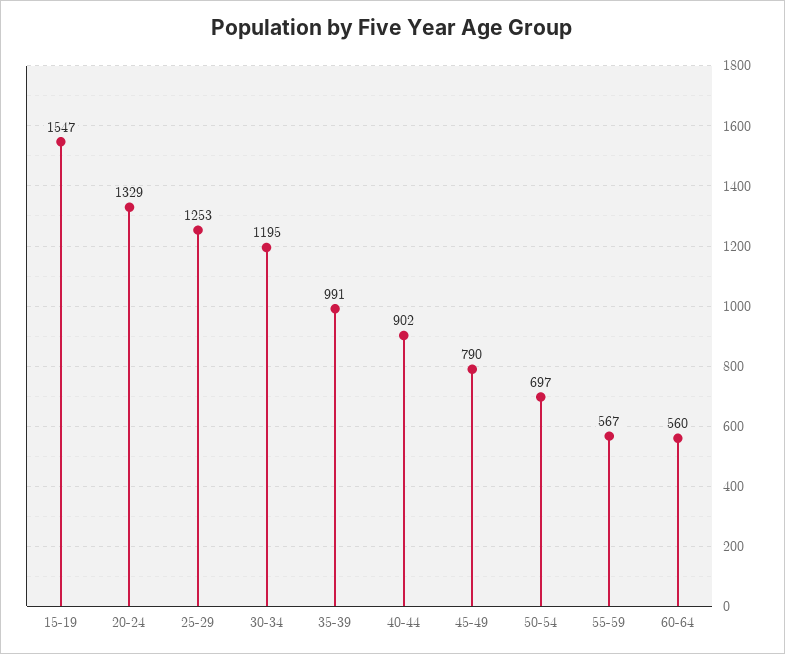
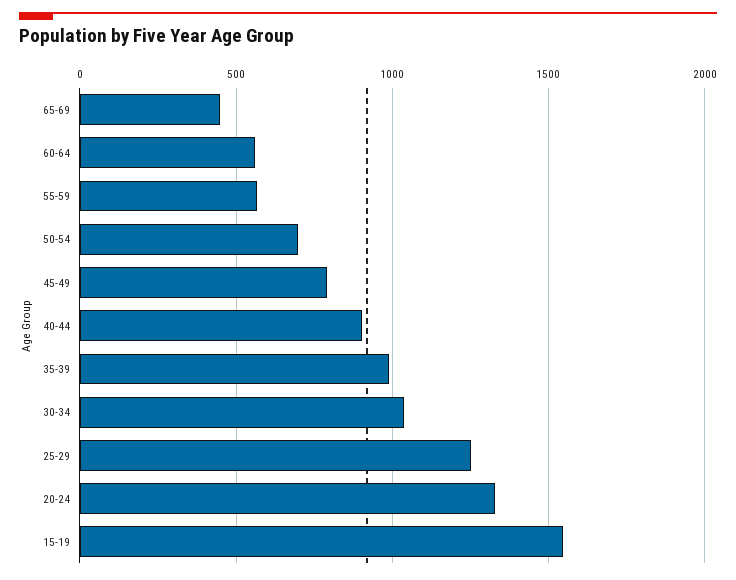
30-34: 1195 -> 1050
65-69: none -> 450

